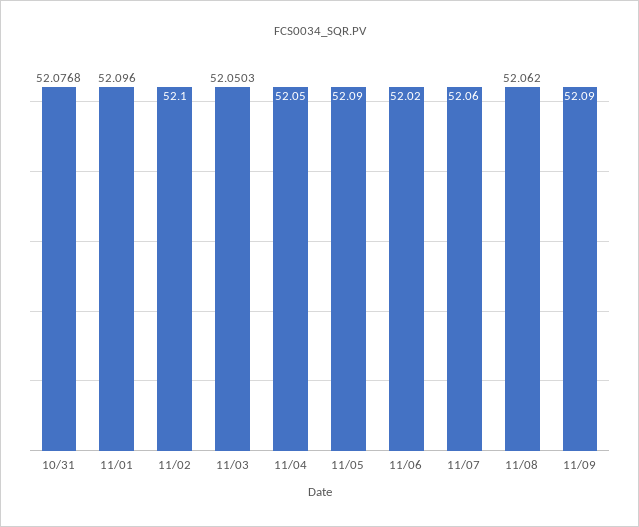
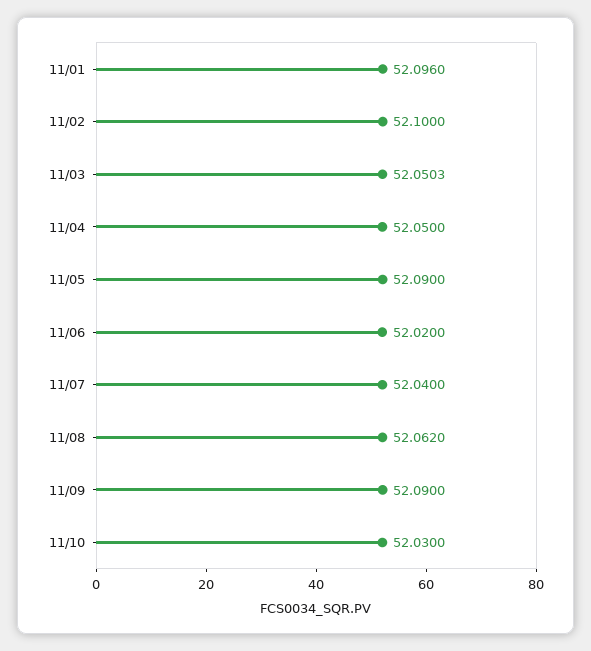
10/31: 52.0768 -> none
11/07: 52.06 -> 52.04
11/10: none -> 52.03

